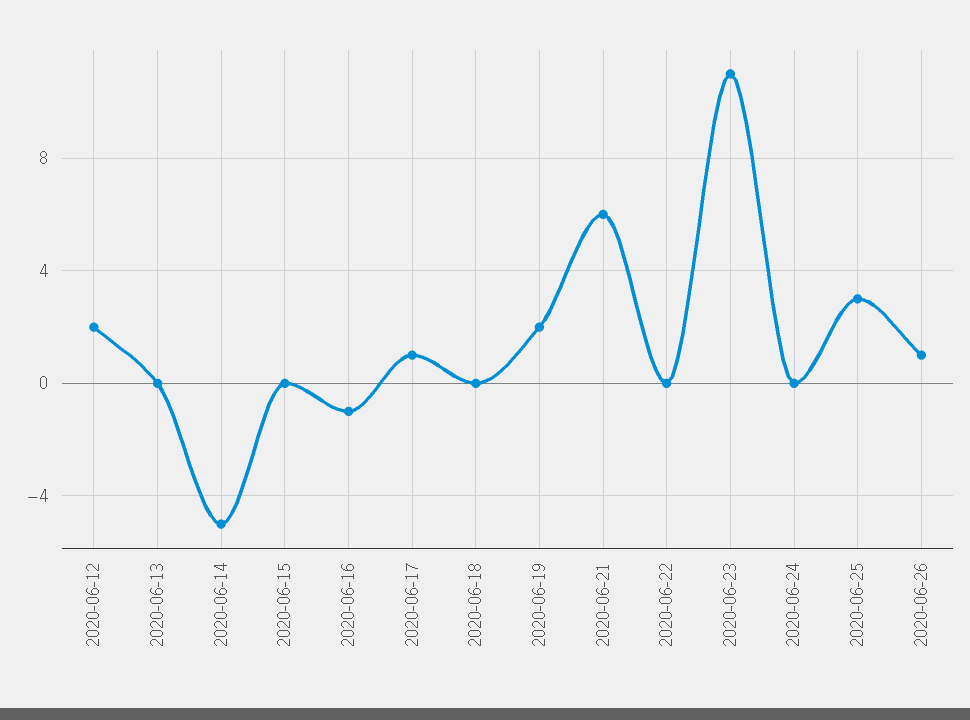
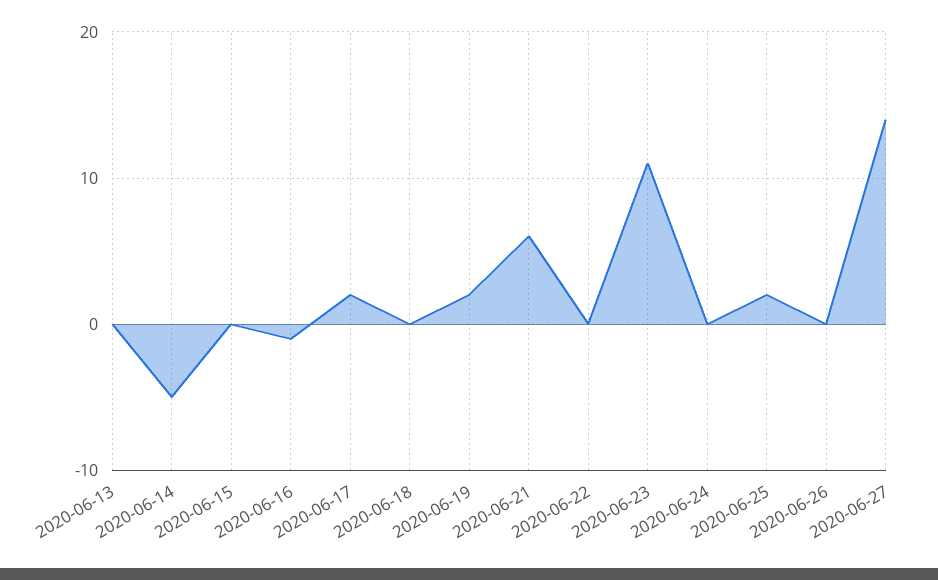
2020-06-12: 2 -> none
2020-06-17: 1 -> 2
2020-06-25: 3 -> 2
2020-06-26: 1 -> 0
2020-06-27: none -> 14

